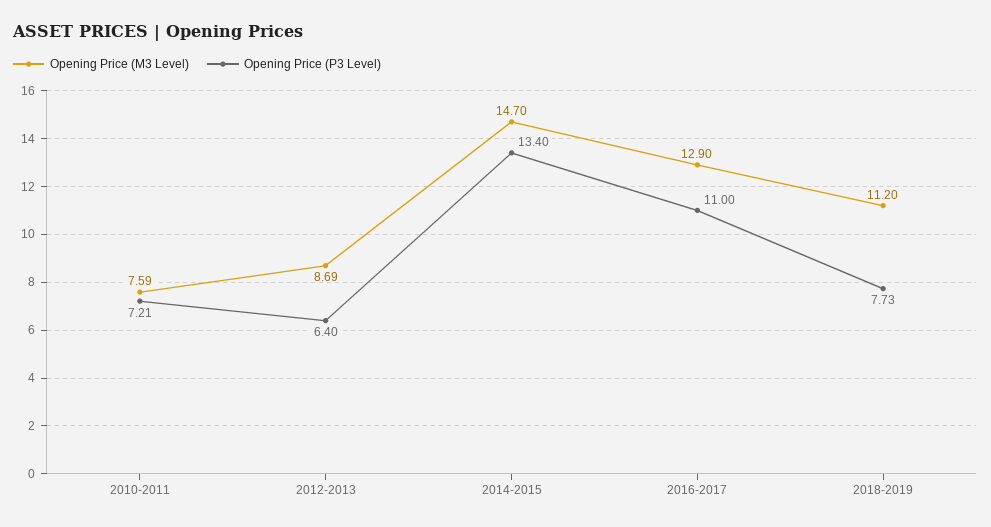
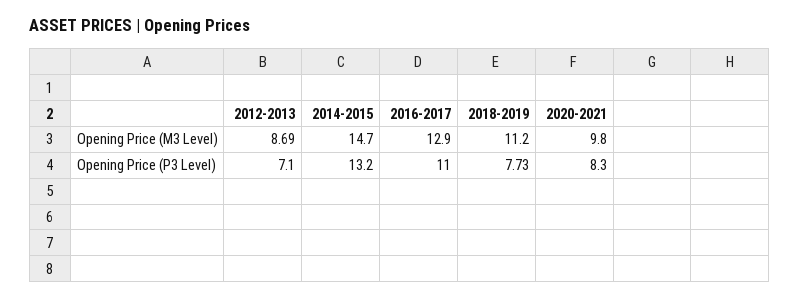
Opening Price (M3 Level), 2010-2011: 7.59 -> none
Opening Price (P3 Level), 2010-2011: 7.21 -> none
Opening Price (P3 Level), 2012-2013: 6.4 -> 7.1
Opening Price (P3 Level), 2014-2015: 13.4 -> 13.2
Opening Price (M3 Level), 2020-2021: none -> 9.8
Opening Price (P3 Level), 2020-2021: none -> 8.3

